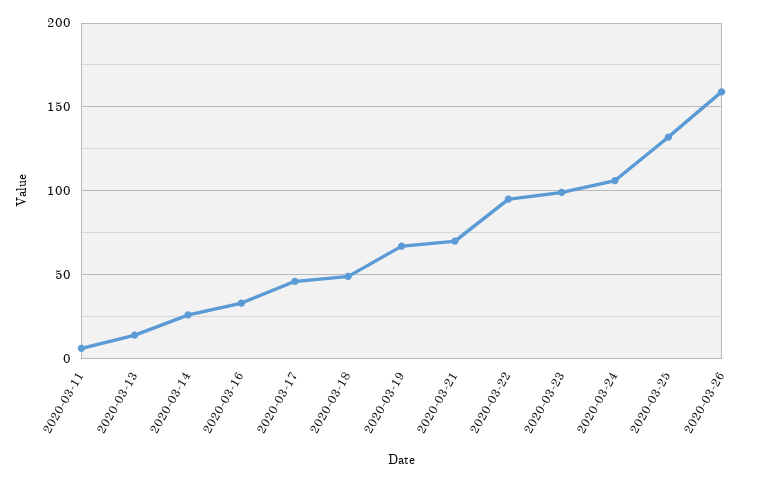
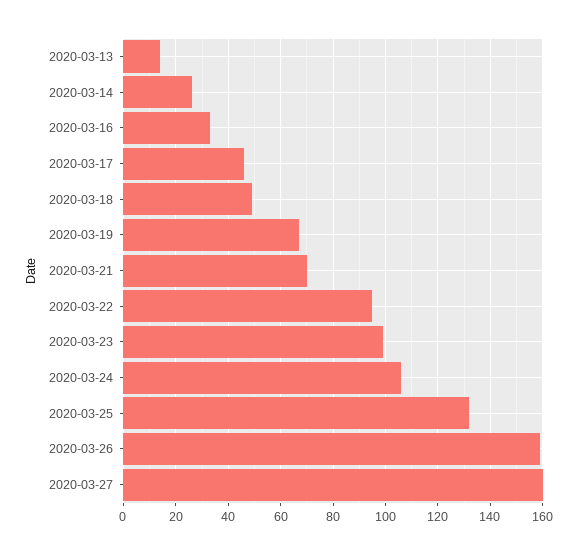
2020-03-11: 5 -> none
2020-03-27: none -> 160

